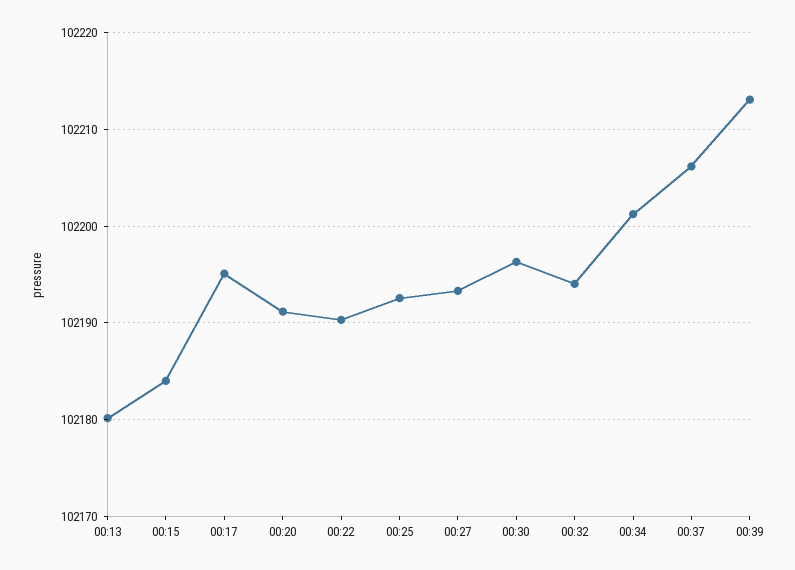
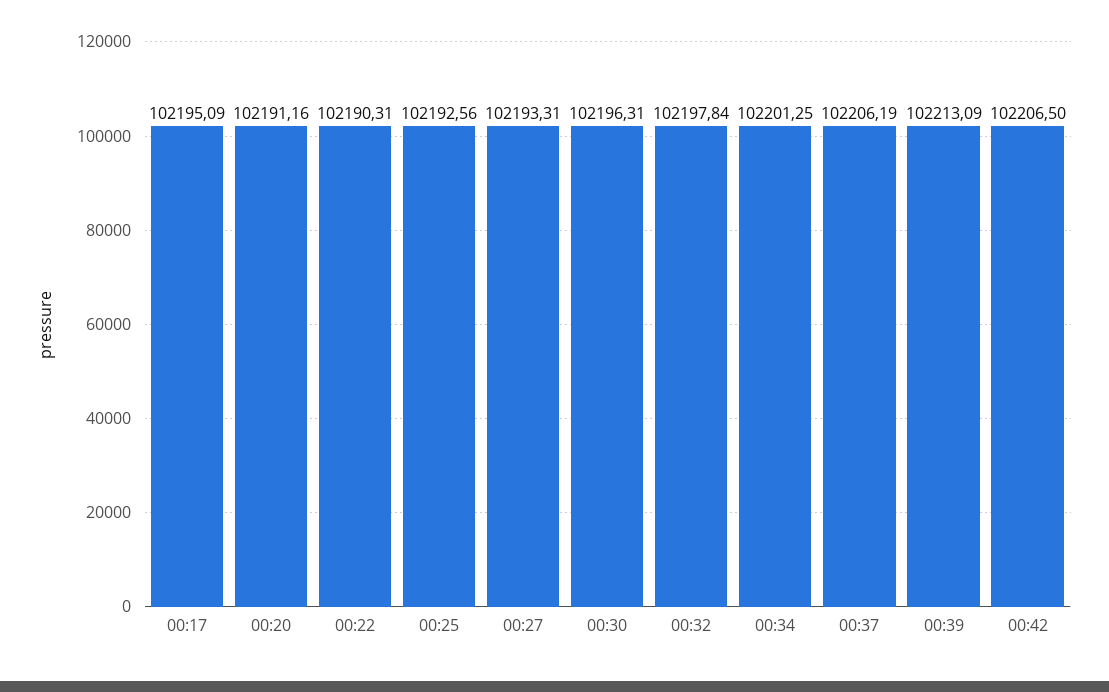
00:13: 102180 -> none
00:15: 102184 -> none
00:32: 102194 -> 102197.84
00:42: none -> 102206.5

